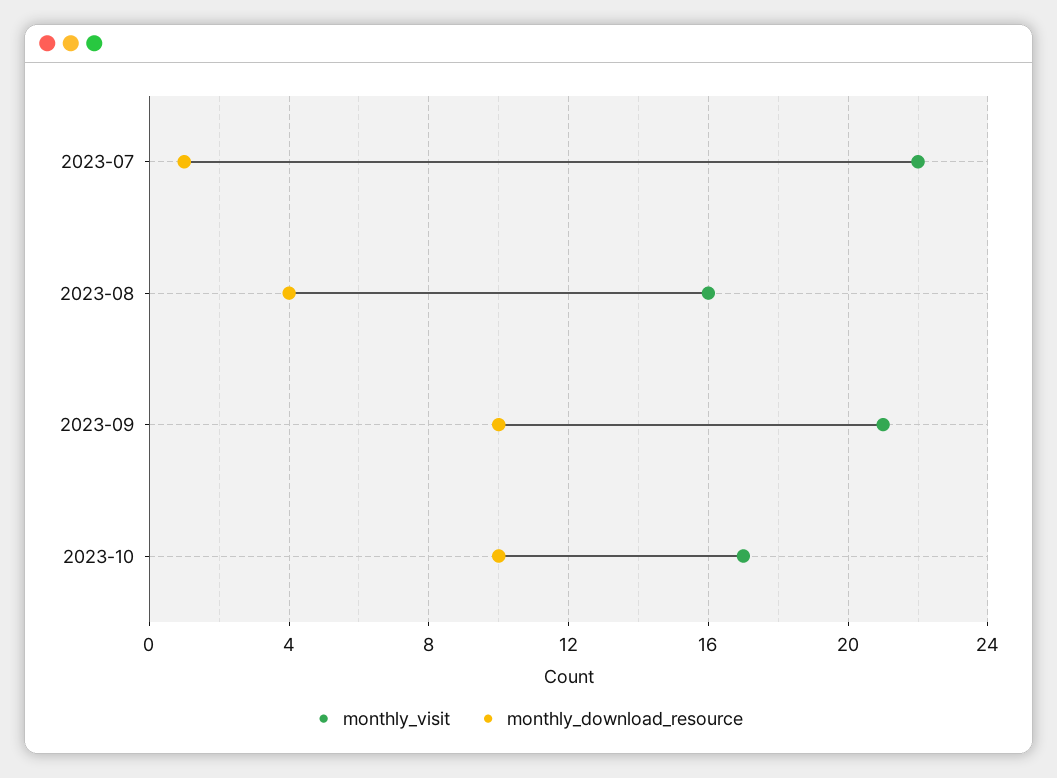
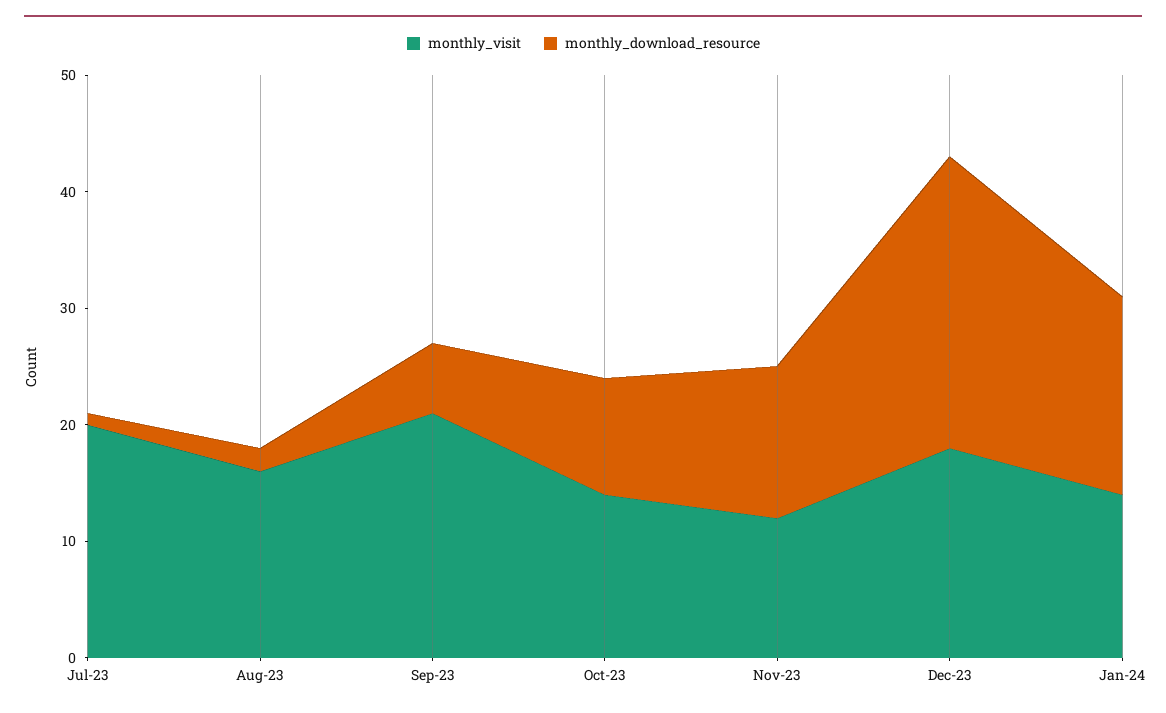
monthly_visit, 2023-07: 22 -> 20
monthly_download_resource, 2023-08: 4 -> 2
monthly_download_resource, 2023-09: 10 -> 6
monthly_visit, 2023-10: 17 -> 14
monthly_visit, Nov-23: none -> 12
monthly_download_resource, Nov-23: none -> 13
monthly_visit, Dec-23: none -> 18
monthly_download_resource, Dec-23: none -> 25
monthly_visit, Jan-24: none -> 14
monthly_download_resource, Jan-24: none -> 17

